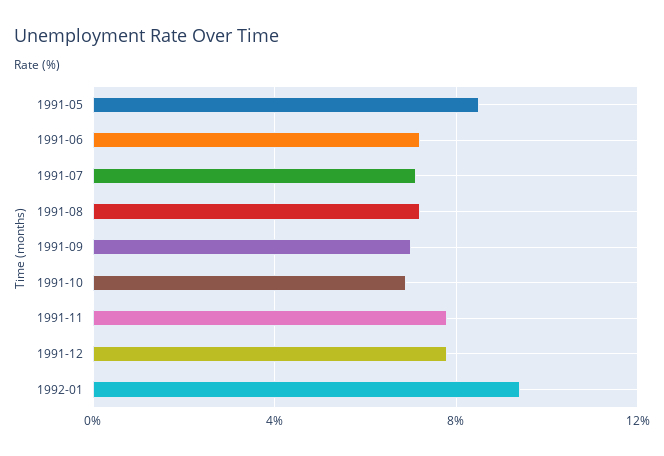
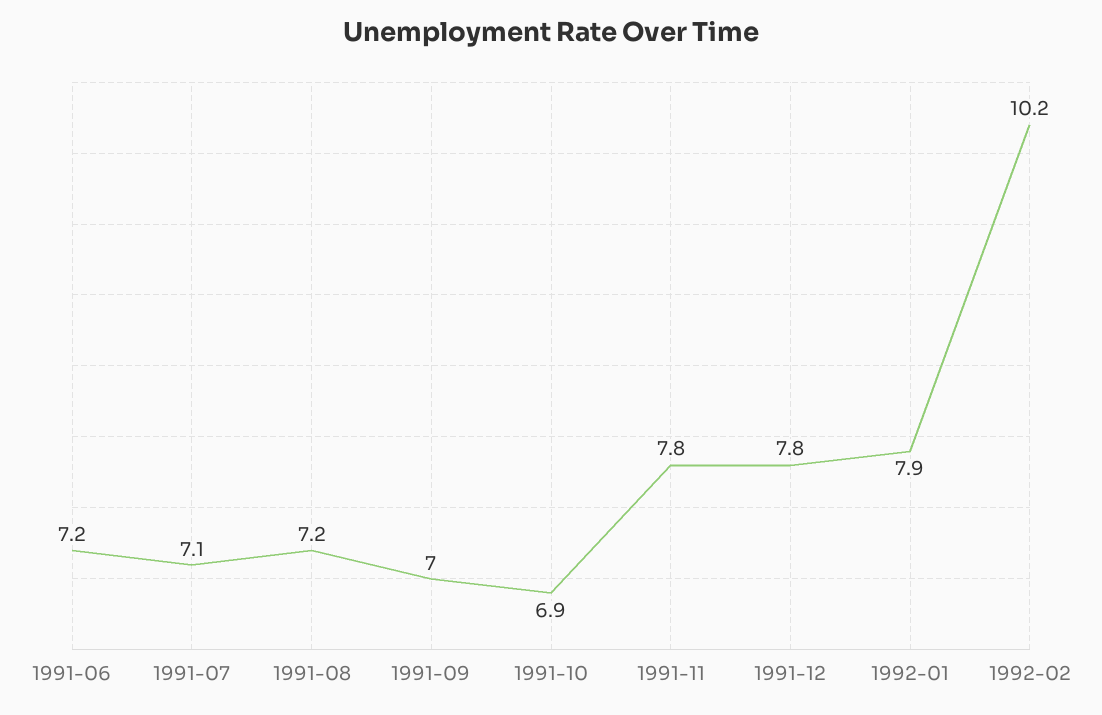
1991-05: 8.5 -> none
1992-01: 9.5 -> 7.9
1992-02: none -> 10.2

